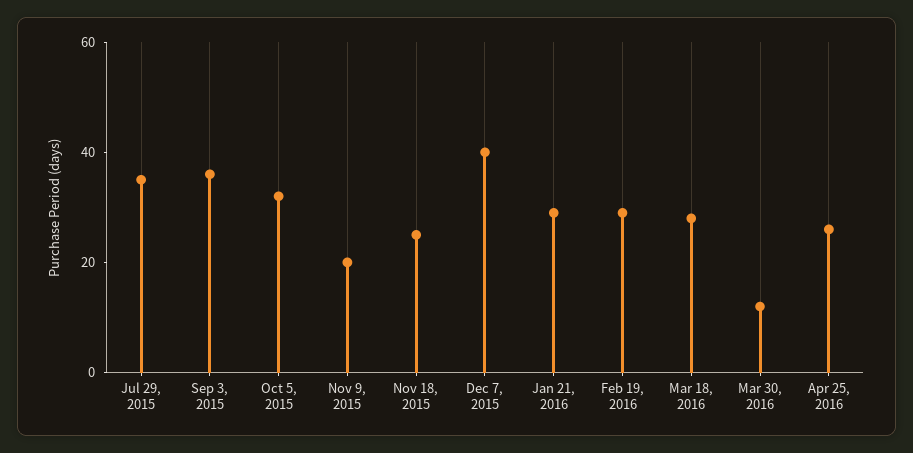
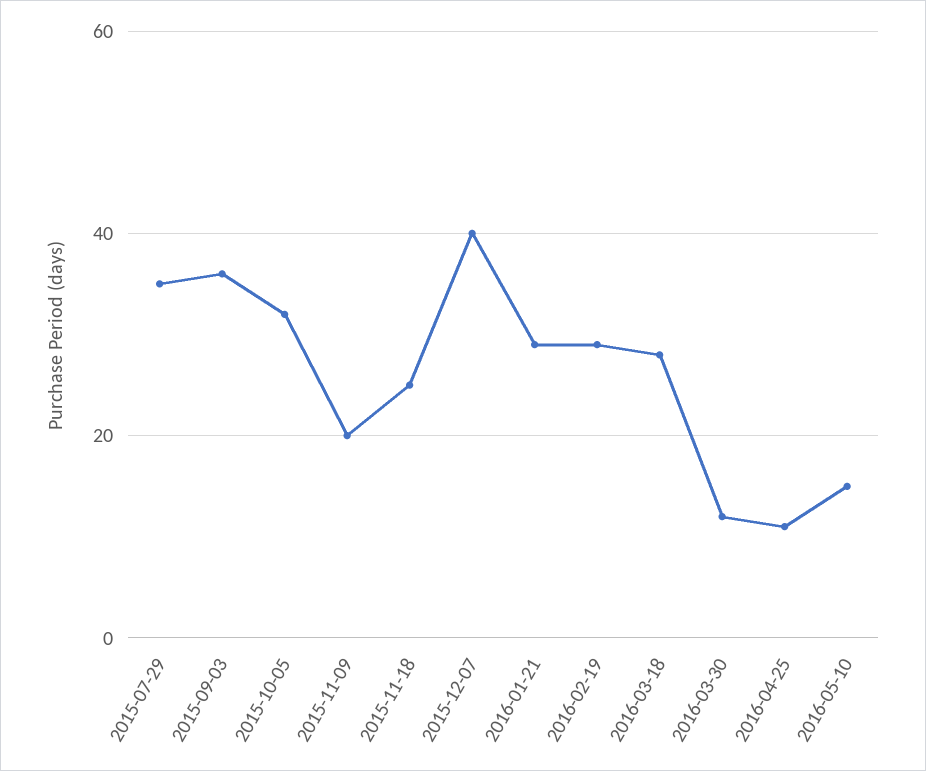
Apr 25, 2016: 25 -> 10
2016-05-10: none -> 15

